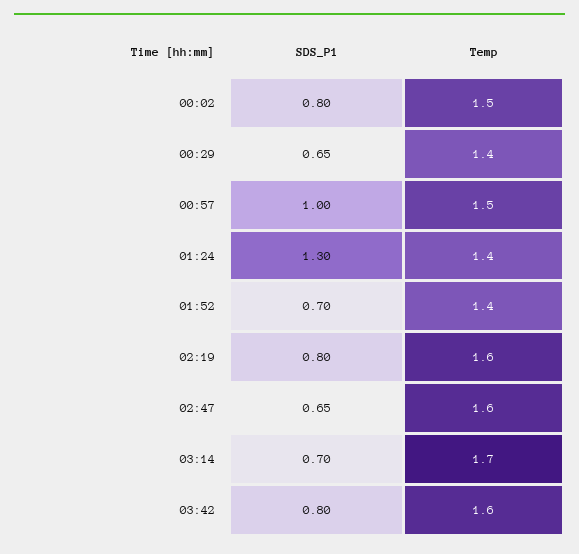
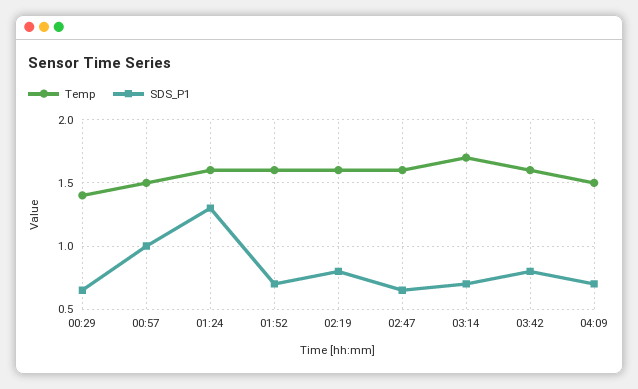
SDS_P1, 00:02: 0.8 -> none
Temp, 00:02: 1.5 -> none
Temp, 01:24: 1.4 -> 1.6
Temp, 01:52: 1.4 -> 1.6
Temp, 04:09: none -> 1.5
SDS_P1, 04:09: none -> 0.7

